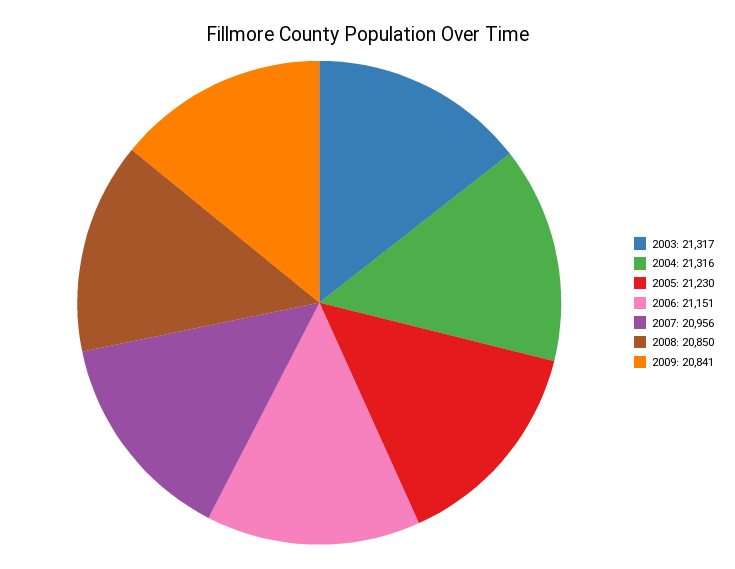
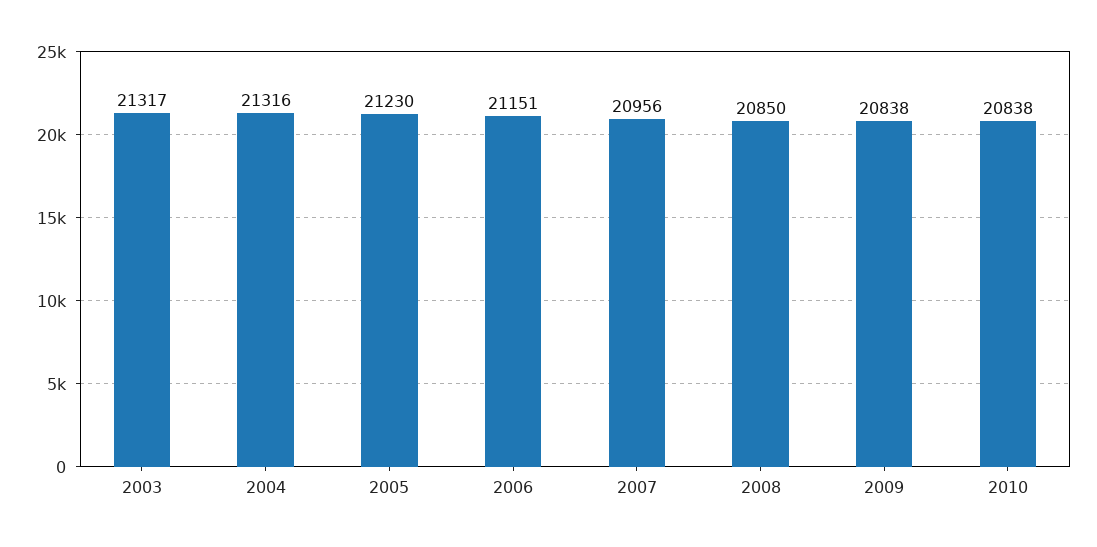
2009: 20841 -> 20838
2010: none -> 20838

